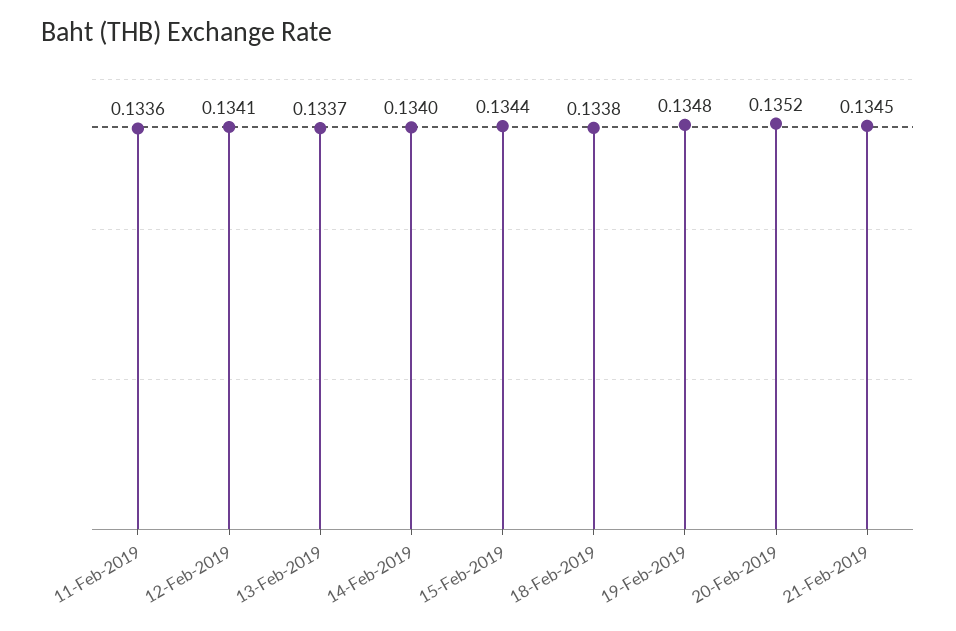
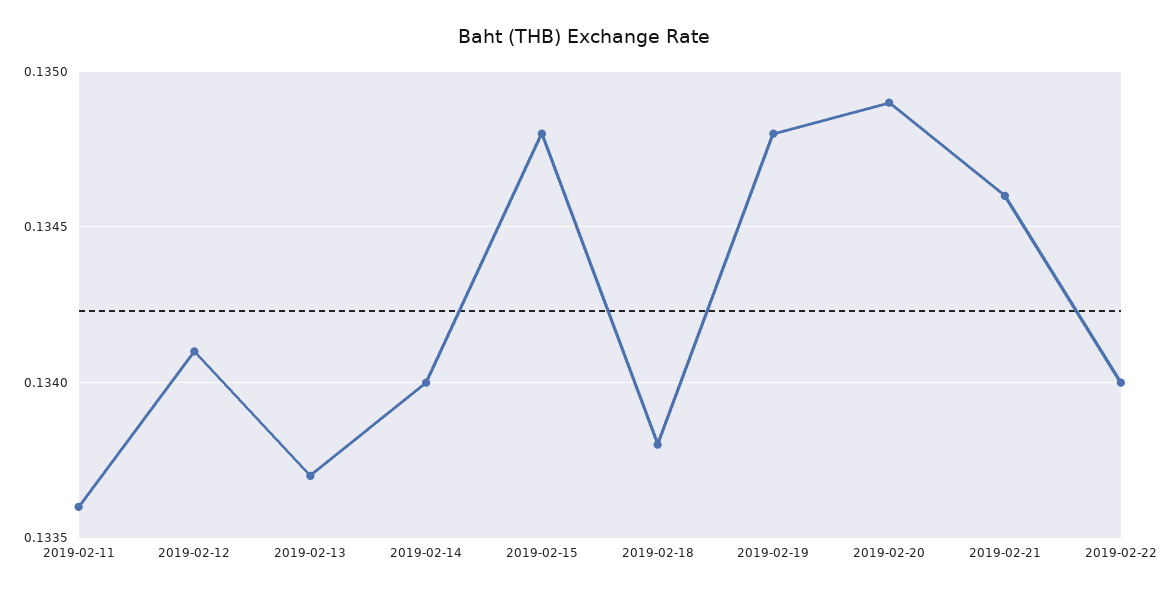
15-Feb-2019: 0.1344 -> 0.1348
20-Feb-2019: 0.1352 -> 0.1349
21-Feb-2019: 0.1345 -> 0.1346
2019-02-22: none -> 0.134

